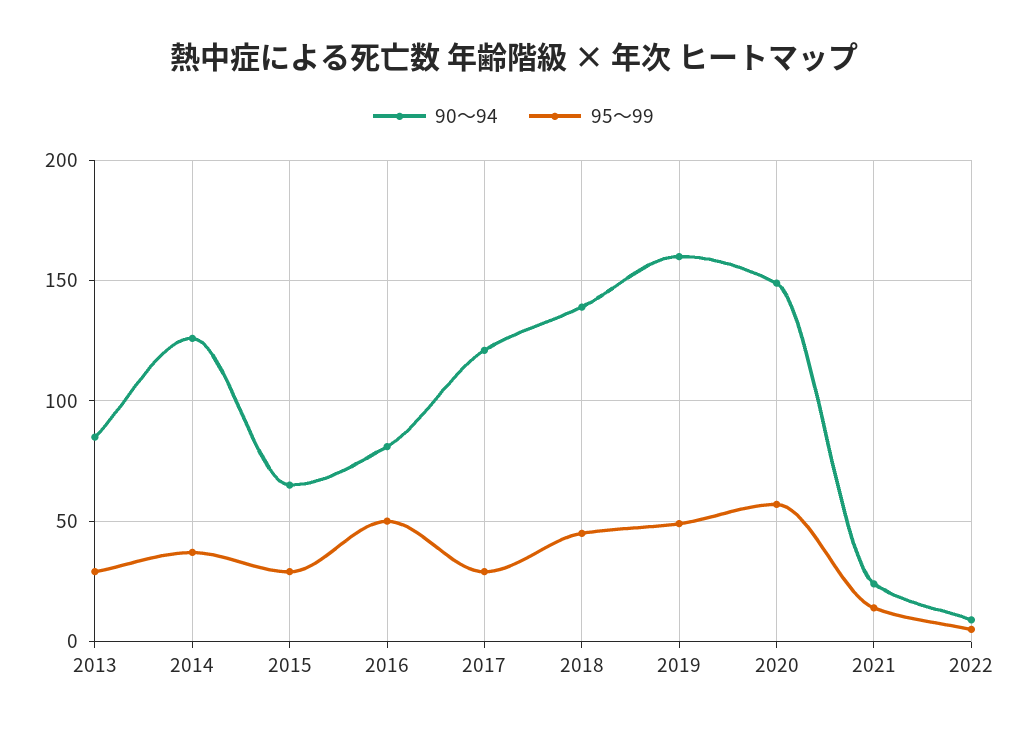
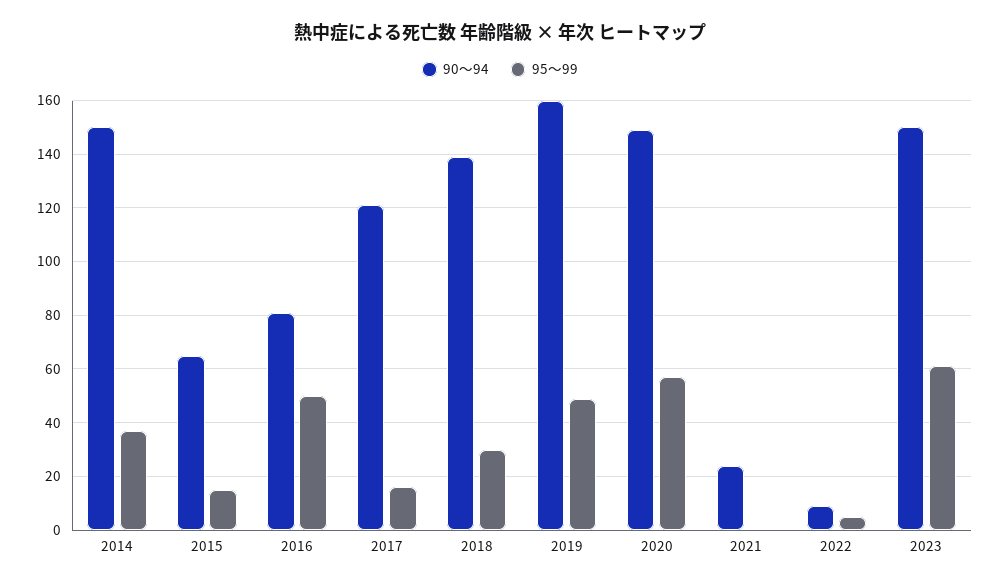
90～94, 2013: 85 -> none
95～99, 2013: 30 -> none
90～94, 2014: 125 -> 150
95～99, 2015: 30 -> 15
95～99, 2017: 30 -> 15
95～99, 2018: 45 -> 30
95～99, 2021: 15 -> 0
90～94, 2023: none -> 150
95～99, 2023: none -> 60

